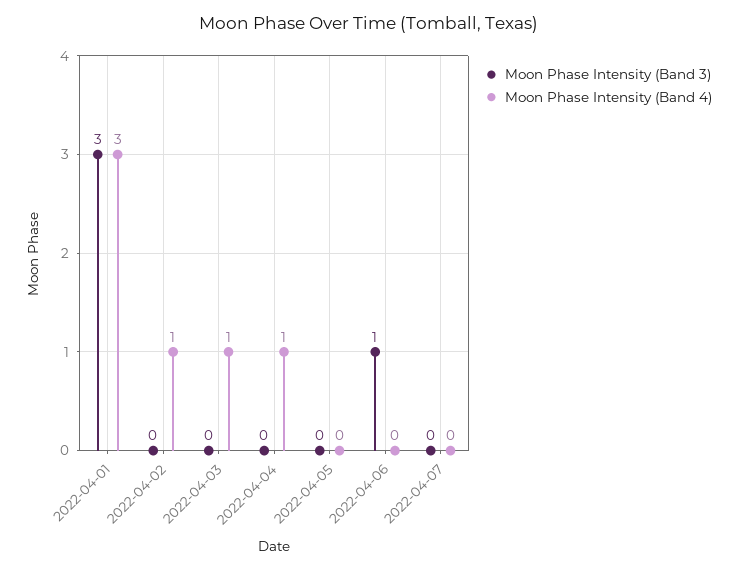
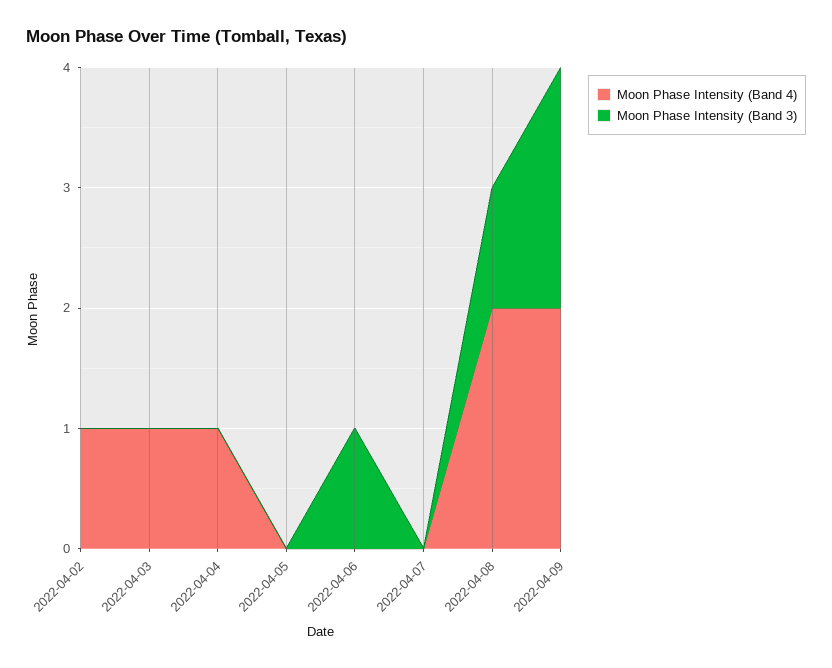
Moon Phase Intensity (Band 3), 2022-04-01: 3 -> none
Moon Phase Intensity (Band 4), 2022-04-01: 3 -> none
Moon Phase Intensity (Band 4), 2022-04-08: none -> 2
Moon Phase Intensity (Band 3), 2022-04-08: none -> 1
Moon Phase Intensity (Band 4), 2022-04-09: none -> 2
Moon Phase Intensity (Band 3), 2022-04-09: none -> 2

